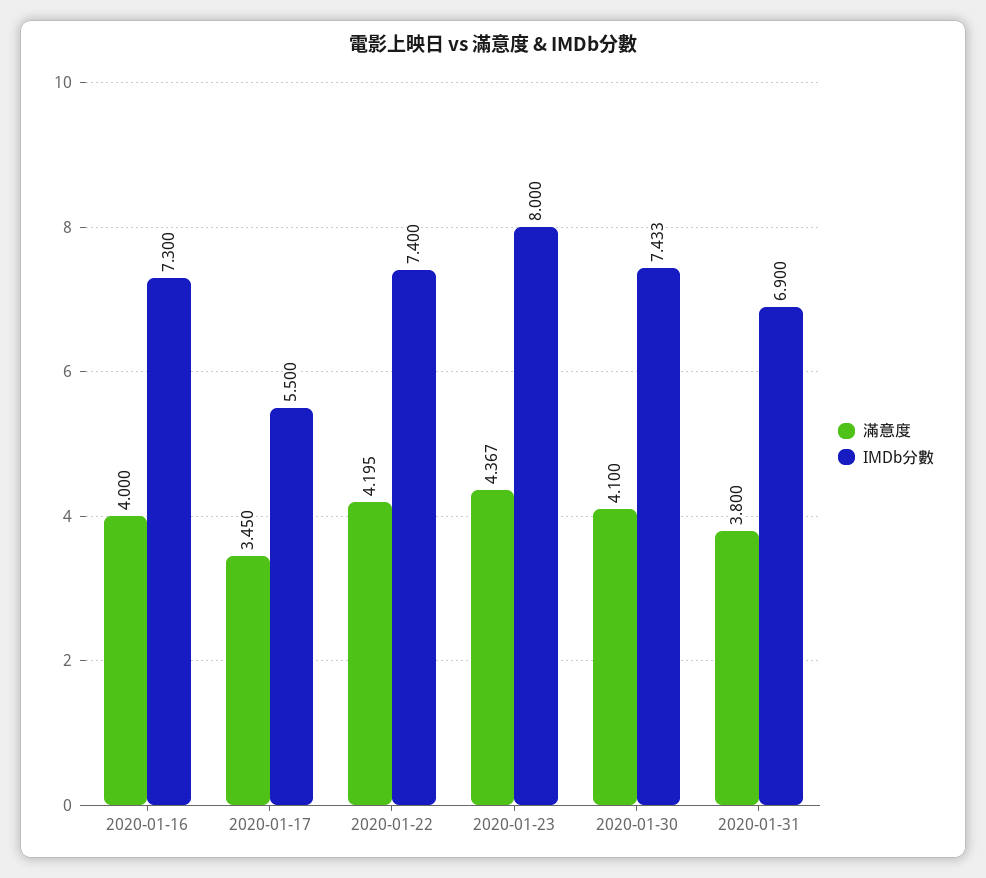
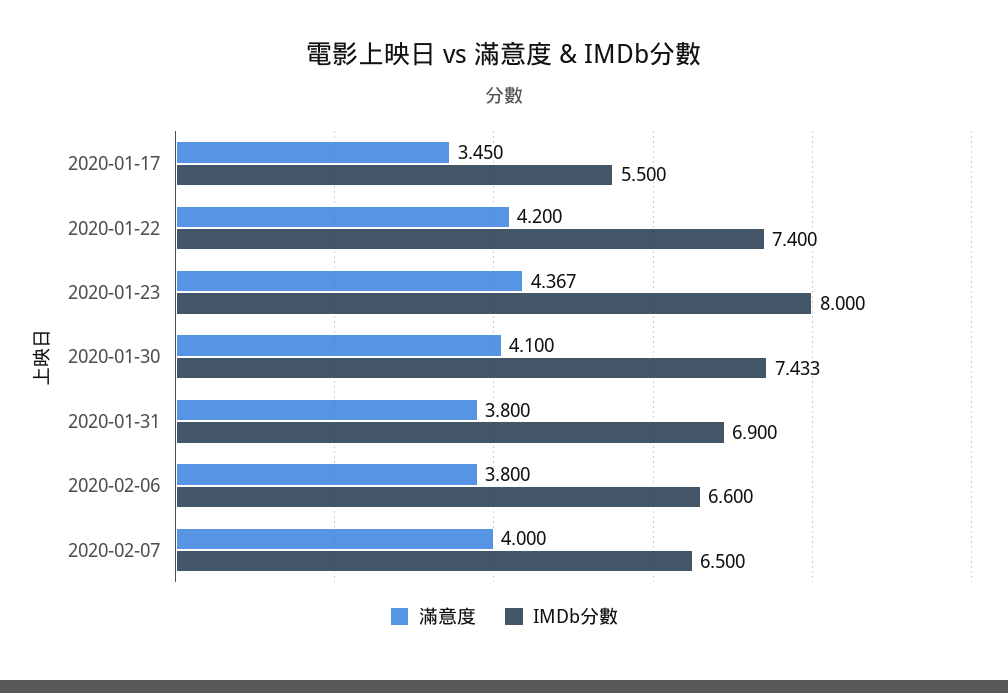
滿意度, 2020-01-16: 4 -> none
IMDb分數, 2020-01-16: 7.3 -> none
滿意度, 2020-01-22: 4.195 -> 4.2
滿意度, 2020-02-06: none -> 3.8
IMDb分數, 2020-02-06: none -> 6.6
滿意度, 2020-02-07: none -> 4
IMDb分數, 2020-02-07: none -> 6.5

